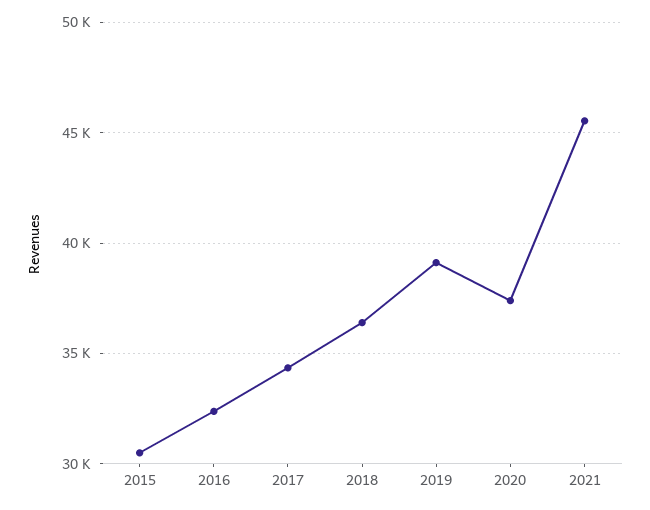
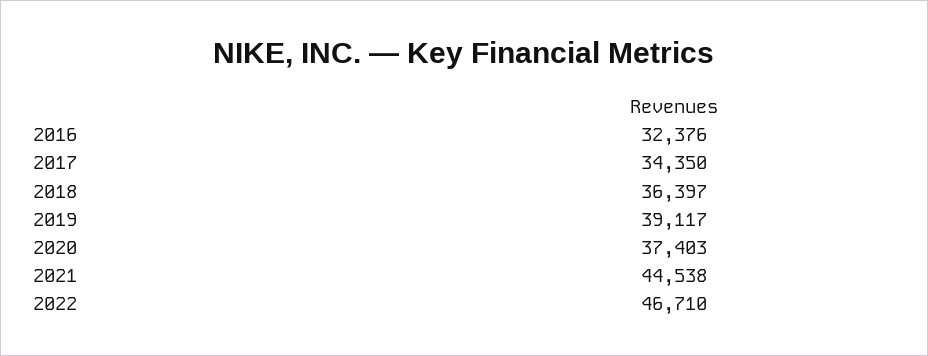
2015: 30500 -> none
2021: 45500 -> 44538
2022: none -> 46710

